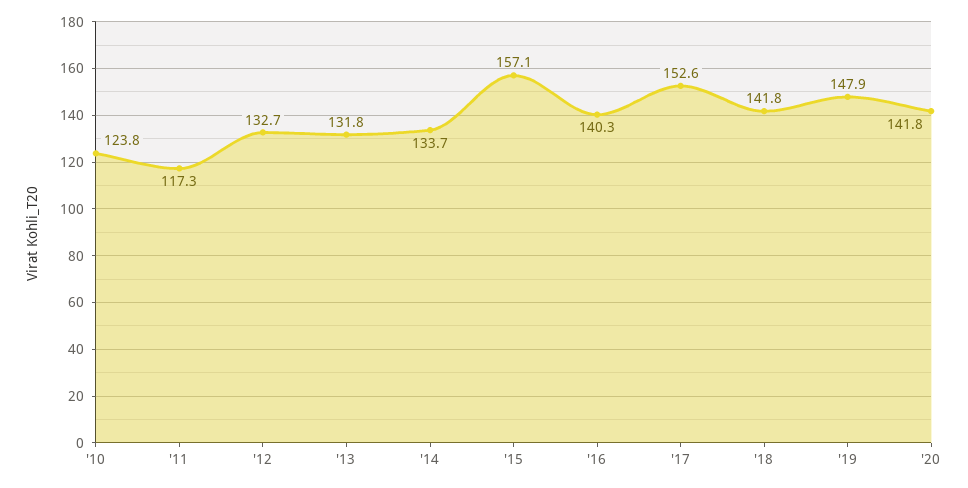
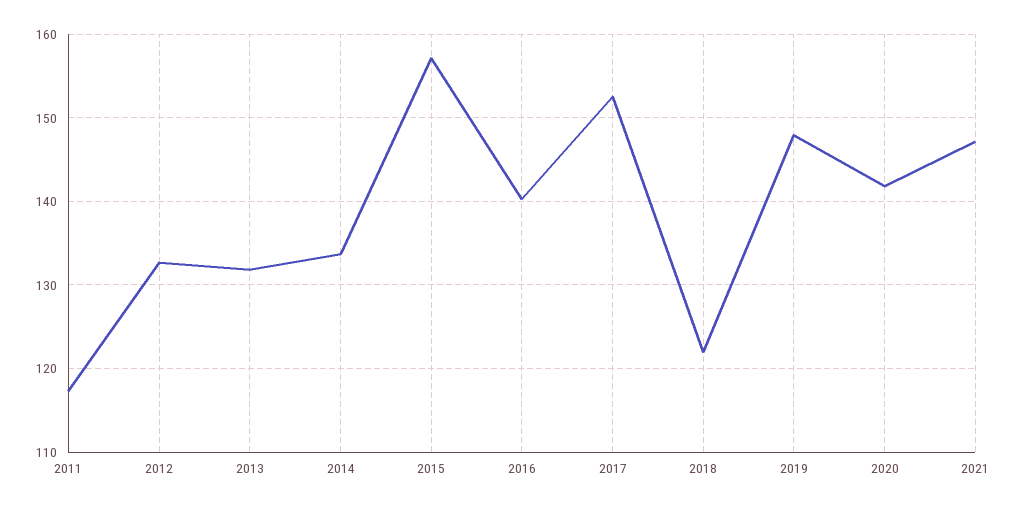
'10: 123.8 -> none
'18: 141.8 -> 122
2021: none -> 147

